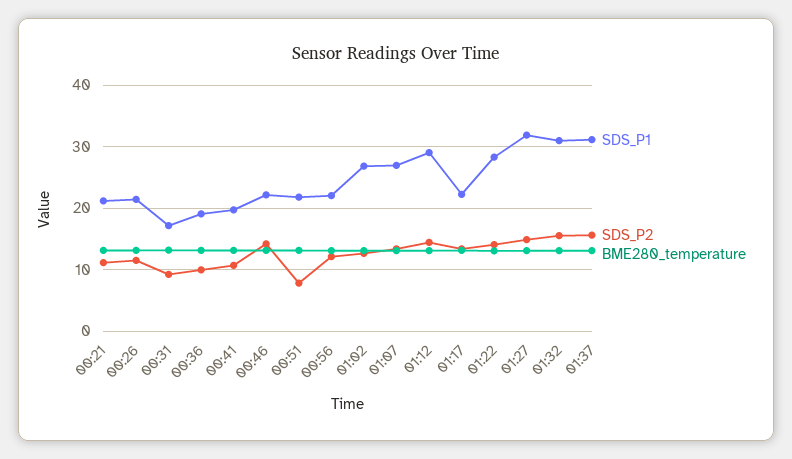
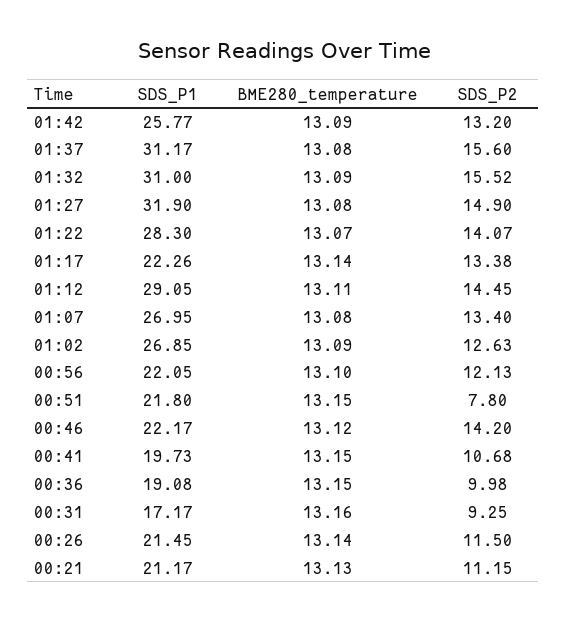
SDS_P1, 01:42: none -> 25.77
BME280_temperature, 01:42: none -> 13.09
SDS_P2, 01:42: none -> 13.2

